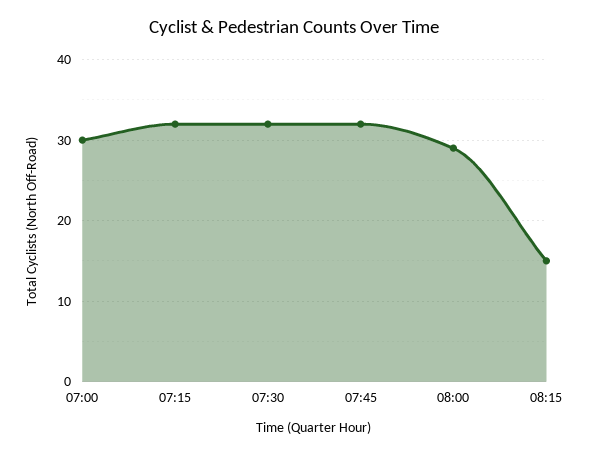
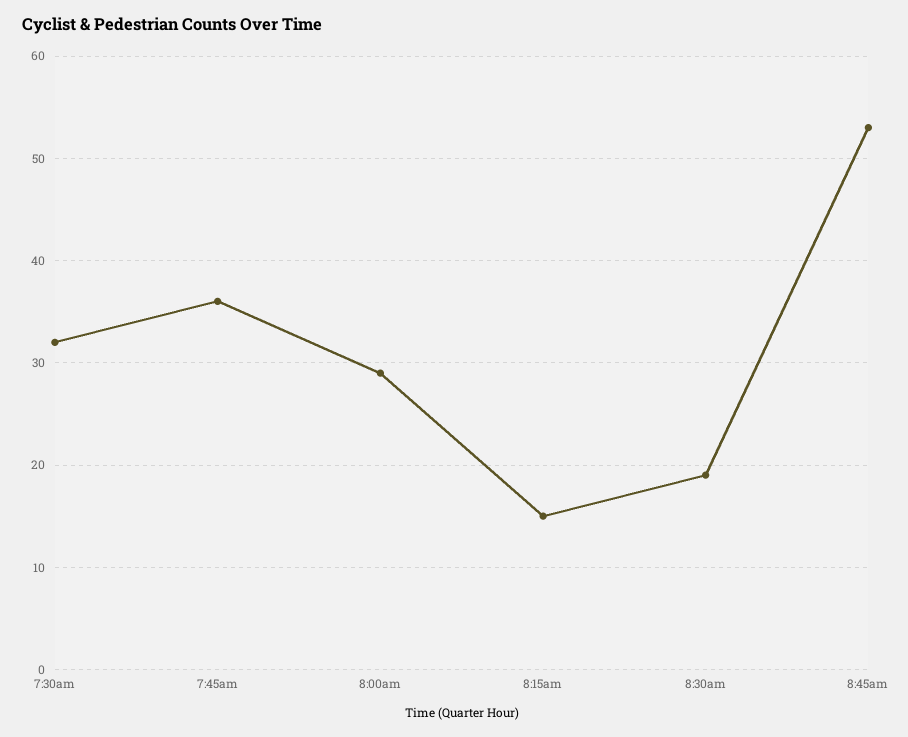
07:00: 30 -> none
07:15: 32 -> none
07:45: 32 -> 36
8:30am: none -> 19
8:45am: none -> 53

